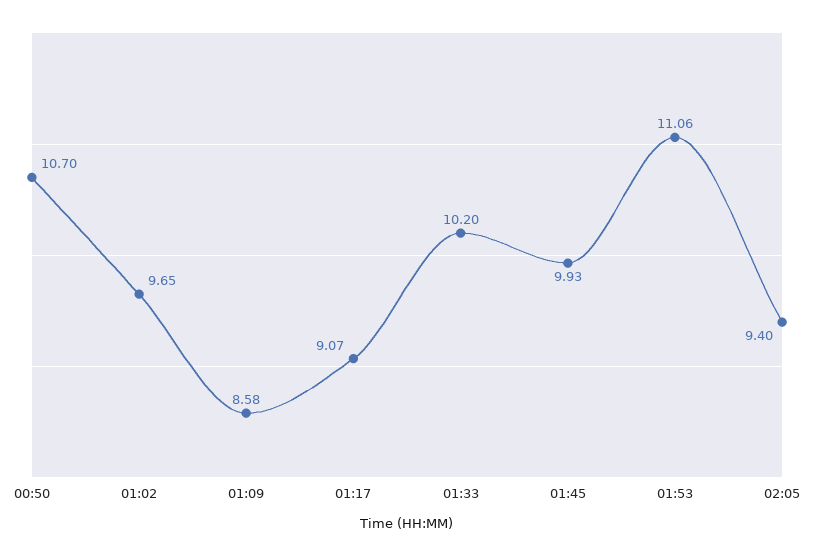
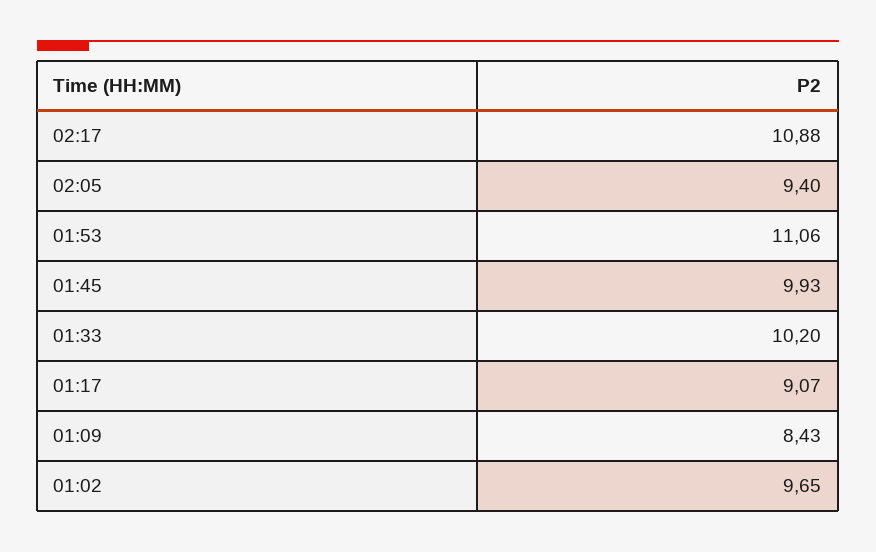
00:50: 10.7 -> none
01:09: 8.58 -> 8.43
02:17: none -> 10.88

